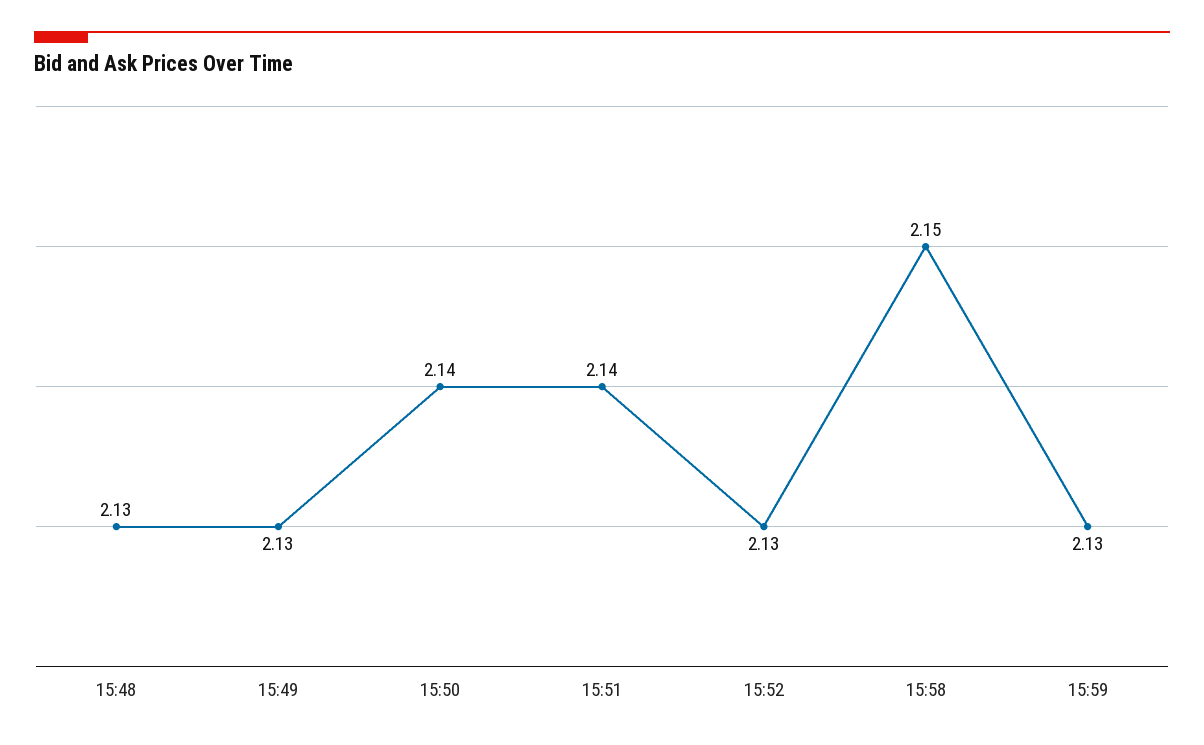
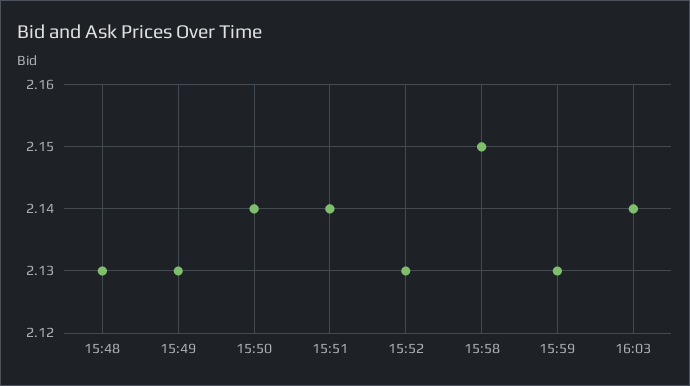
16:03: none -> 2.14

